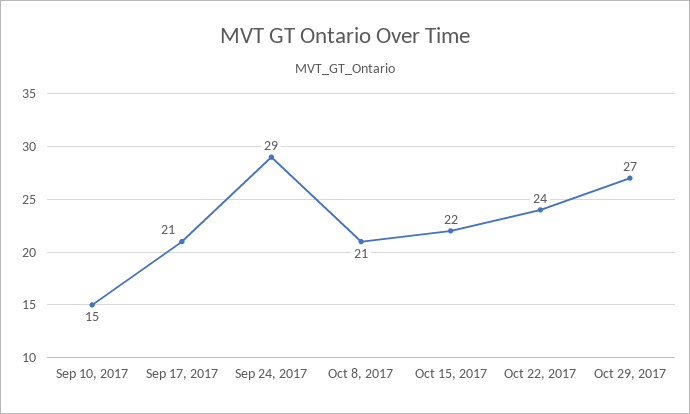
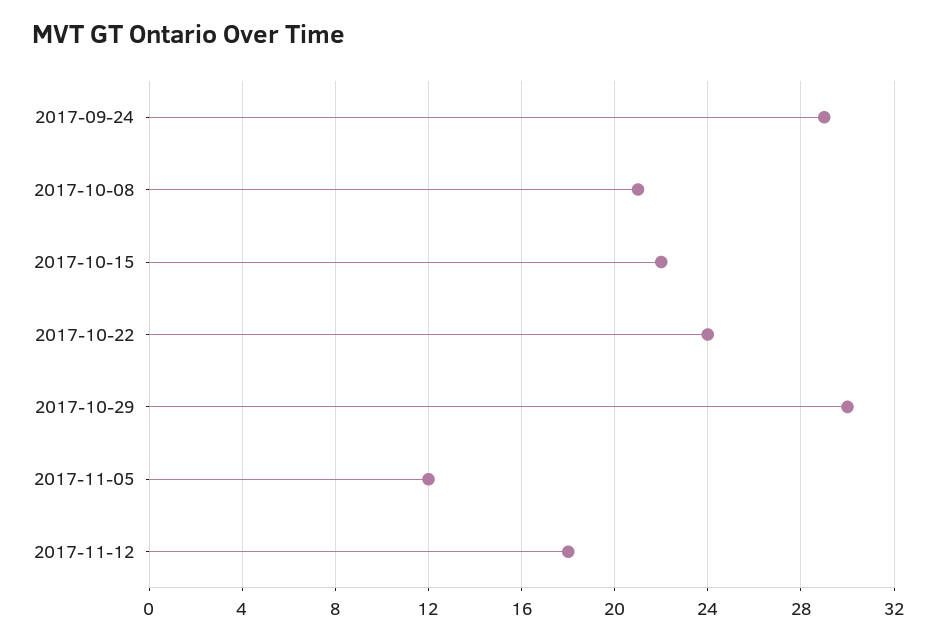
Sep 10, 2017: 15 -> none
Sep 17, 2017: 21 -> none
Oct 29, 2017: 27 -> 30
2017-11-05: none -> 12
2017-11-12: none -> 18

